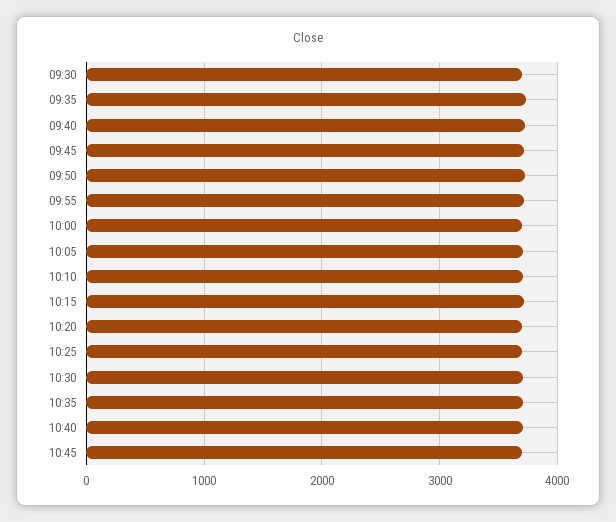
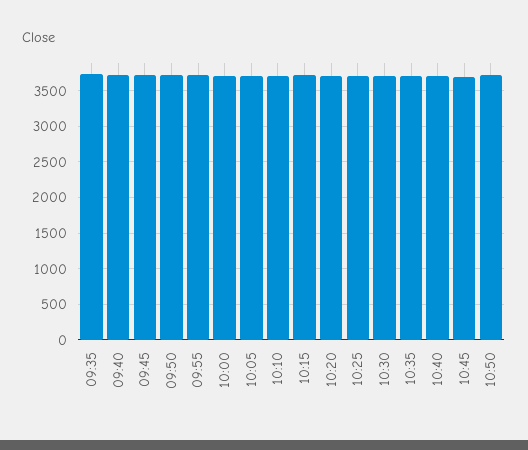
09:30: 3700 -> none
10:50: none -> 3700

